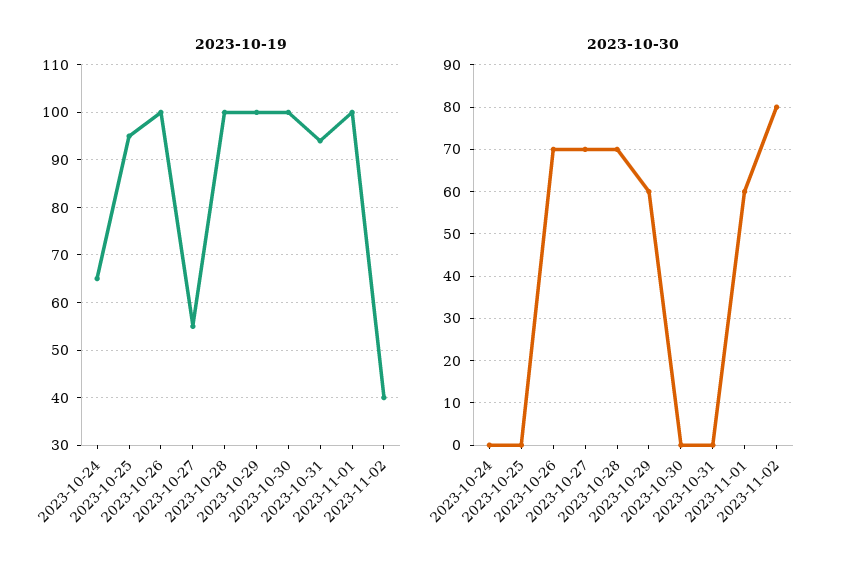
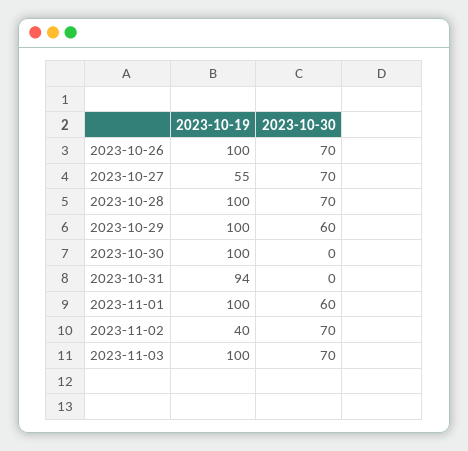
2023-10-19, 2023-10-24: 65 -> none
2023-10-19, 2023-10-25: 95 -> none
2023-10-30, 2023-10-24: 0 -> none
2023-10-30, 2023-10-25: 0 -> none
2023-10-30, 2023-11-02: 80 -> 70
2023-10-19, 2023-11-03: none -> 100
2023-10-30, 2023-11-03: none -> 70

